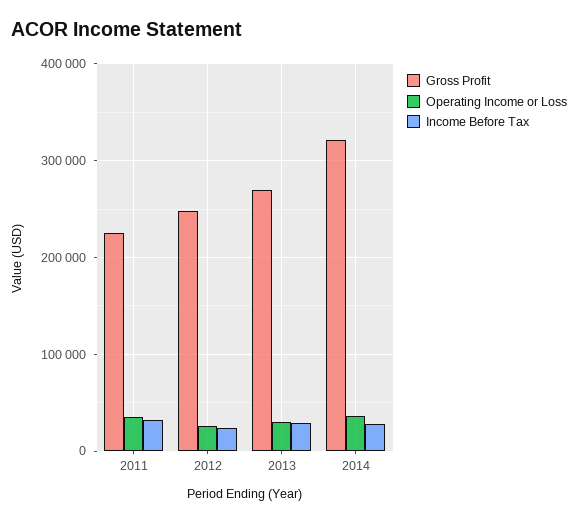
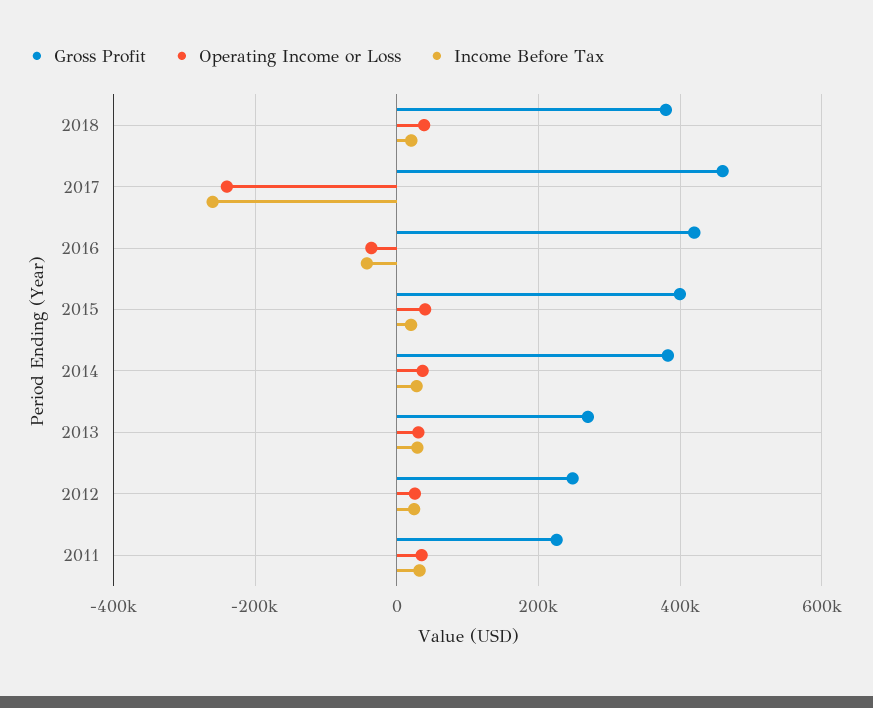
Gross Profit, 2014: 320000 -> 380000
Gross Profit, 2018: none -> 380000
Operating Income or Loss, 2018: none -> 40000
Income Before Tax, 2018: none -> 20000
Gross Profit, 2017: none -> 460000
Operating Income or Loss, 2017: none -> -240000
Income Before Tax, 2017: none -> -260000
Gross Profit, 2016: none -> 420000
Operating Income or Loss, 2016: none -> -40000
Income Before Tax, 2016: none -> -40000
Gross Profit, 2015: none -> 400000
Operating Income or Loss, 2015: none -> 40000
Income Before Tax, 2015: none -> 20000

